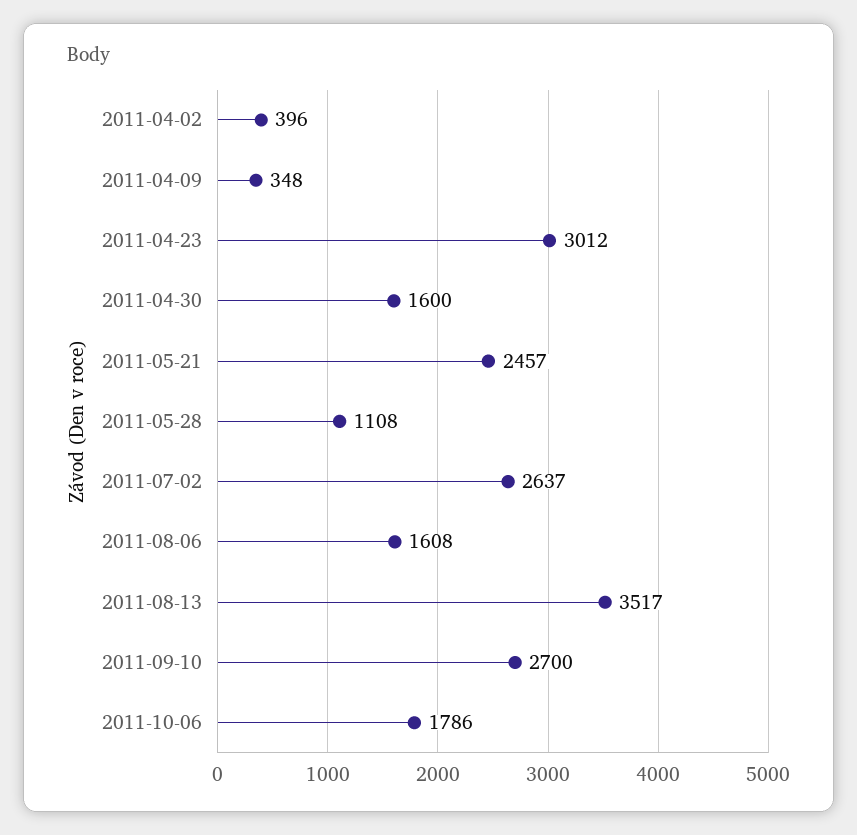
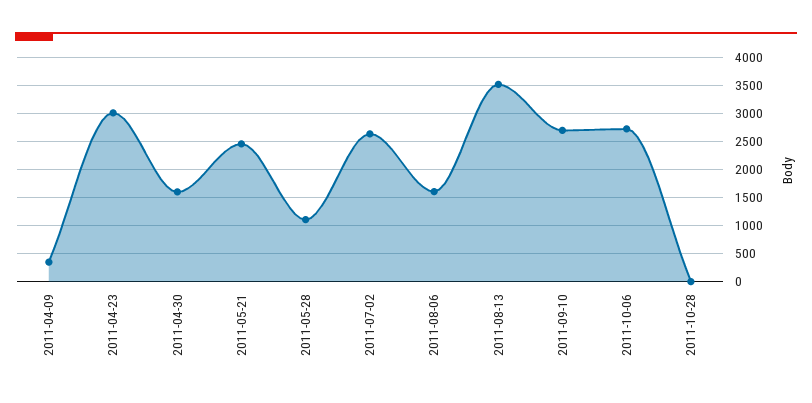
2011-04-02: 396 -> none
2011-10-06: 1786 -> 2750
2011-10-28: none -> 0

